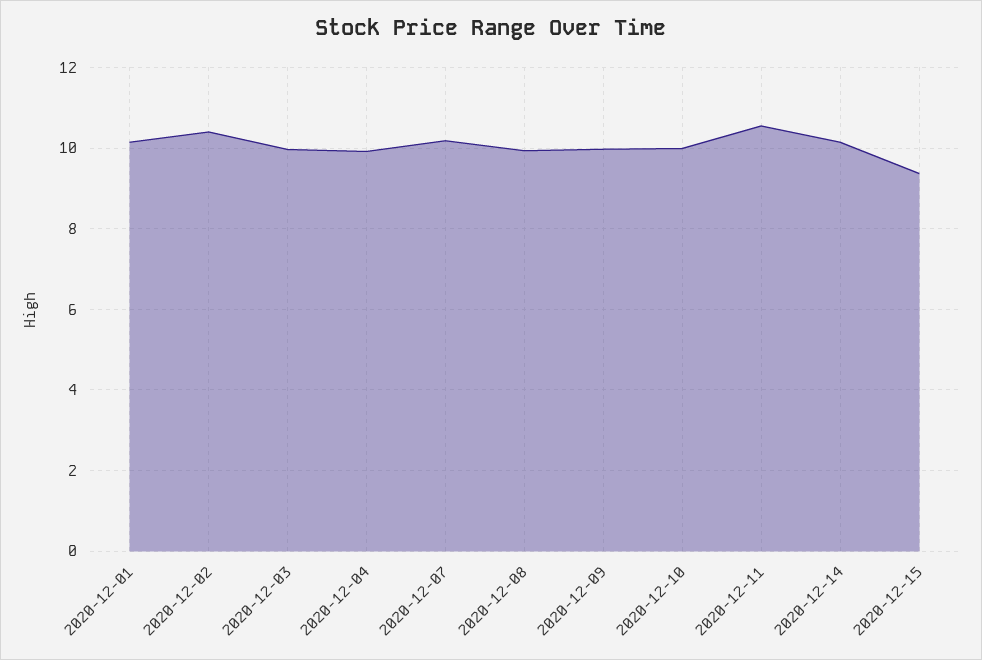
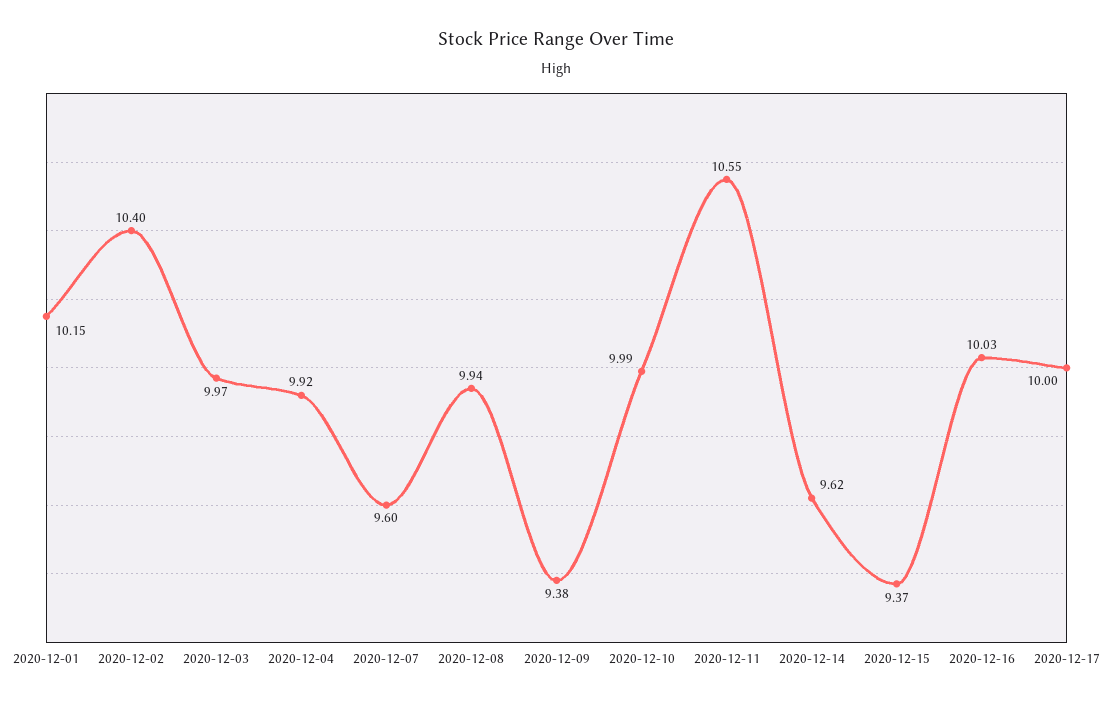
2020-12-07: 10.2 -> 9.6
2020-12-09: 10 -> 9.38
2020-12-14: 10.2 -> 9.62
2020-12-16: none -> 10.03
2020-12-17: none -> 10

